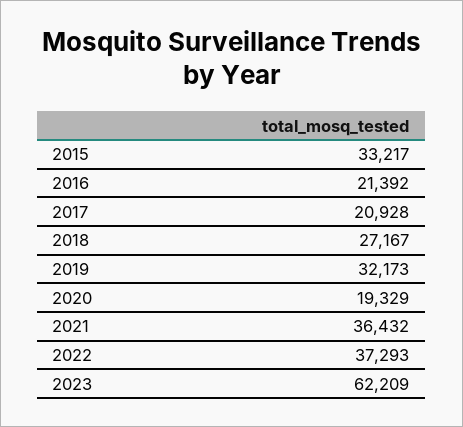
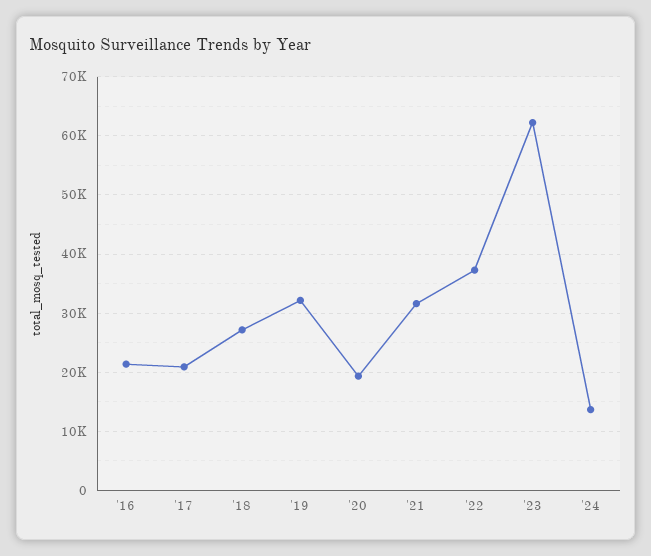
2015: 33217 -> none
2021: 36432 -> 32000
'24: none -> 14000

